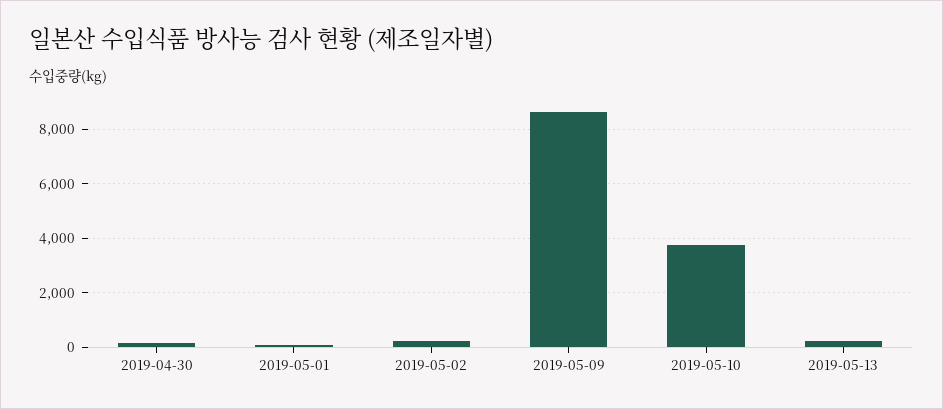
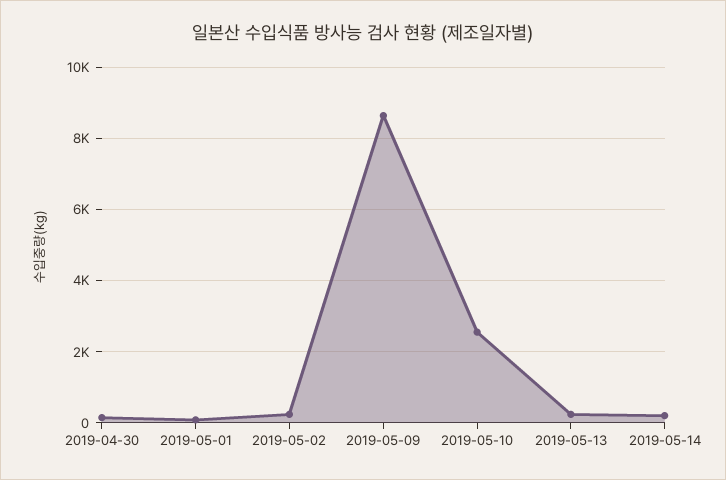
2019-05-10: 3750 -> 2600
2019-05-14: none -> 200

